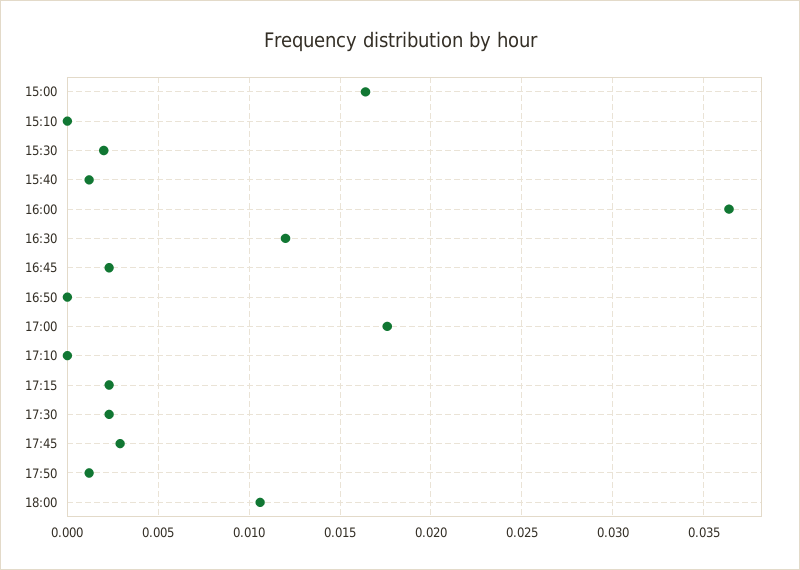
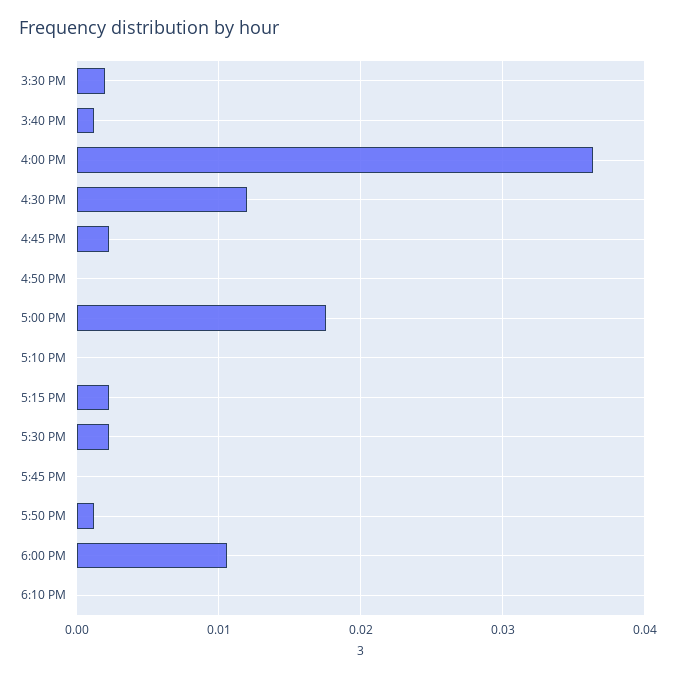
15:00: 0.0165 -> none
15:10: 0 -> none
17:45: 0.003 -> 0
6:10 PM: none -> 0

